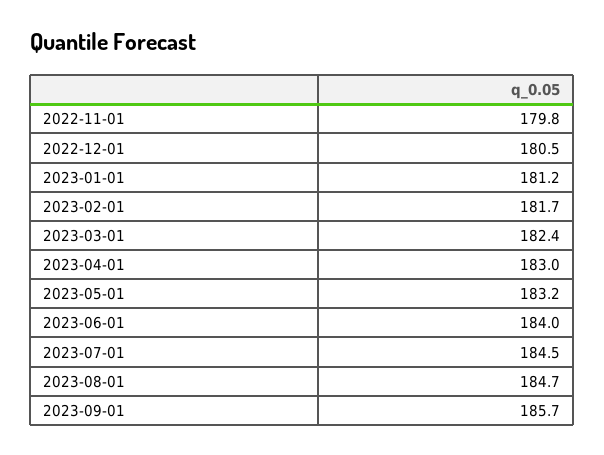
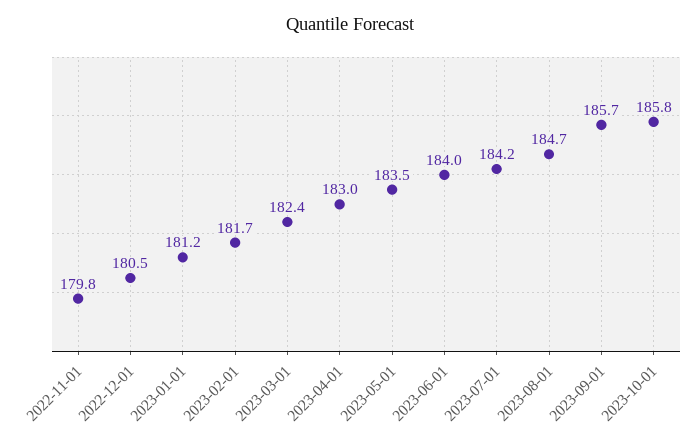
2023-05-01: 183.2 -> 183.5
2023-07-01: 184.5 -> 184.2
2023-10-01: none -> 185.8

